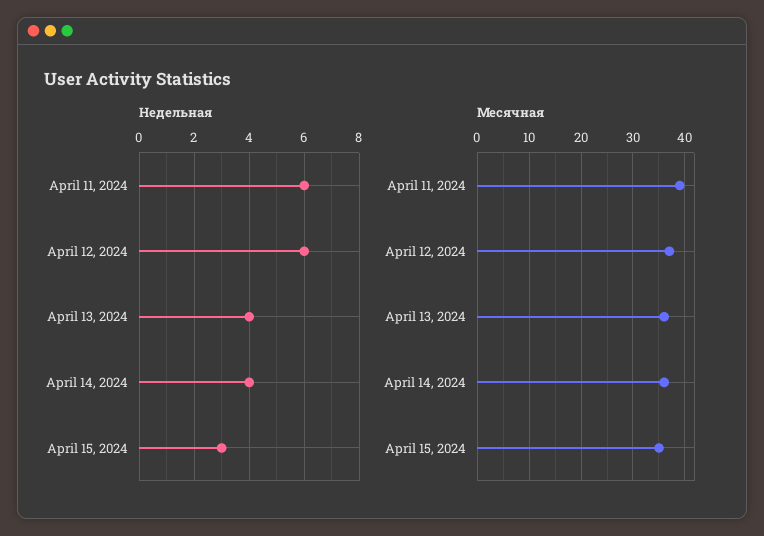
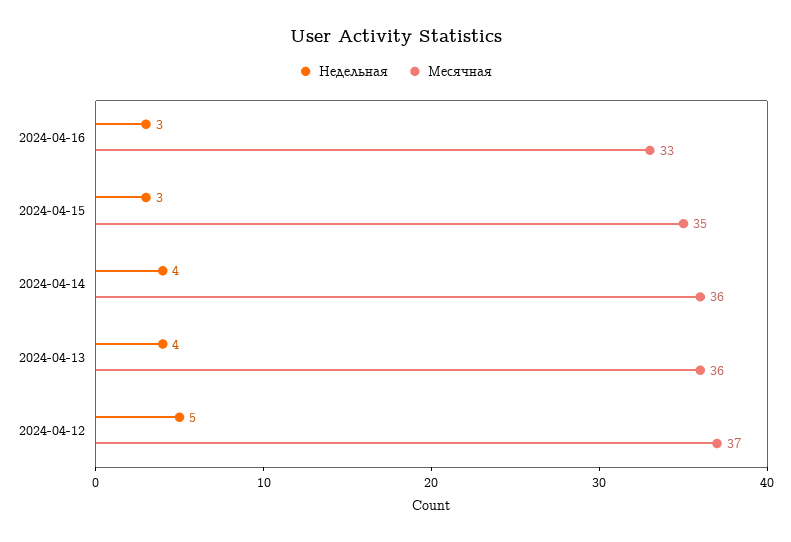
Недельная, April 11, 2024: 6 -> none
Недельная, April 12, 2024: 6 -> 5
Месячная, April 11, 2024: 40 -> none
Недельная, 2024-04-16: none -> 3
Месячная, 2024-04-16: none -> 33

